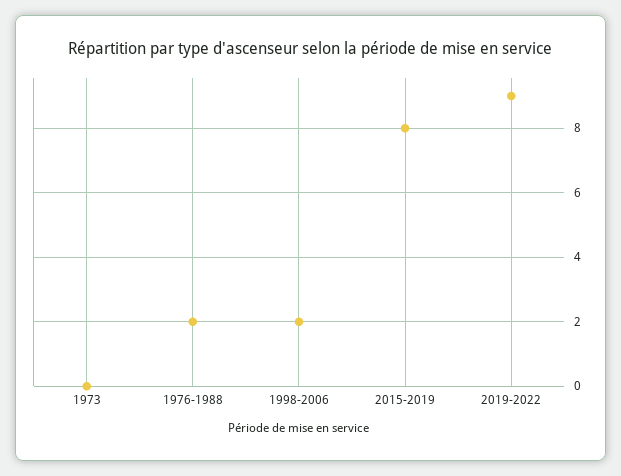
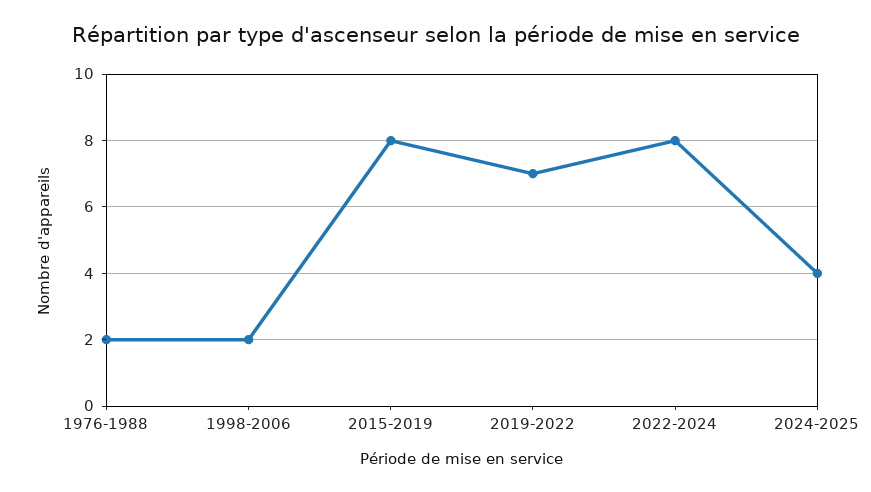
1973: 0 -> none
2019-2022: 9 -> 7
2022-2024: none -> 8
2024-2025: none -> 4

